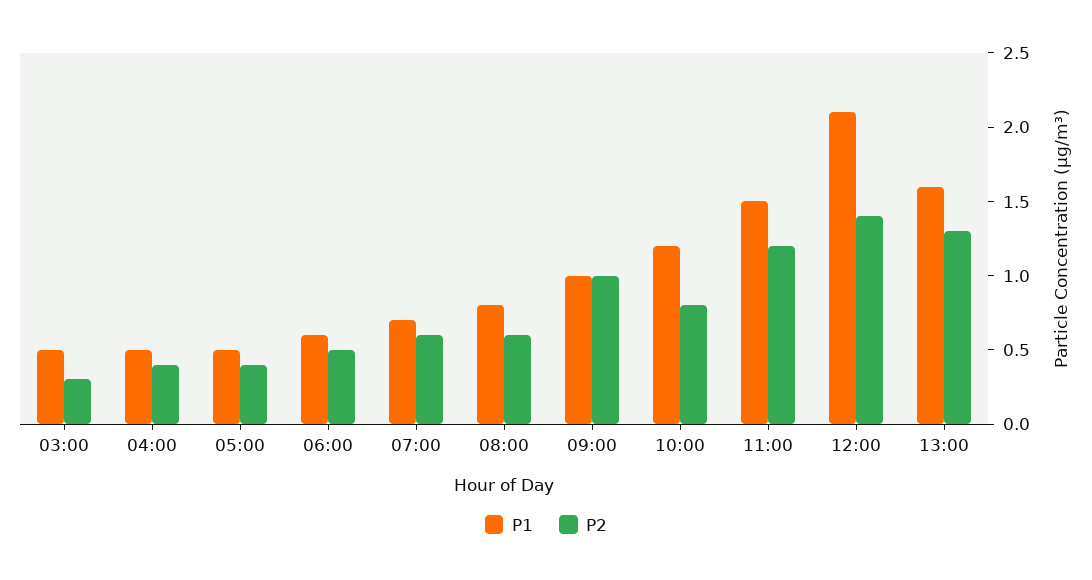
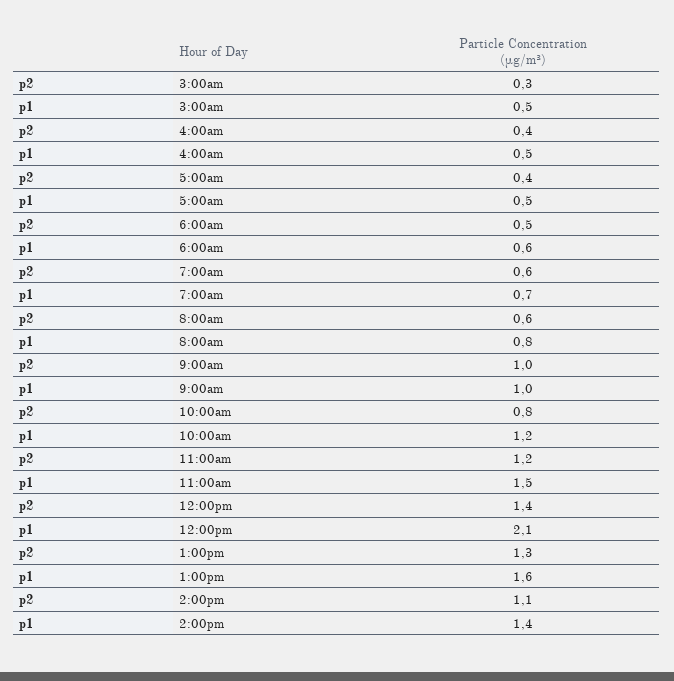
P2, 2:00pm: none -> 1.1
P1, 2:00pm: none -> 1.4

